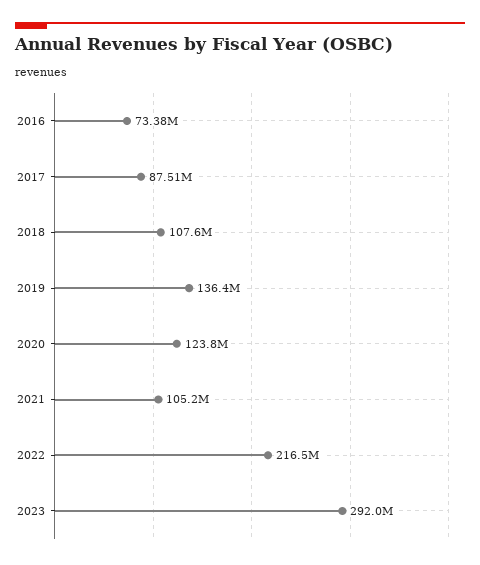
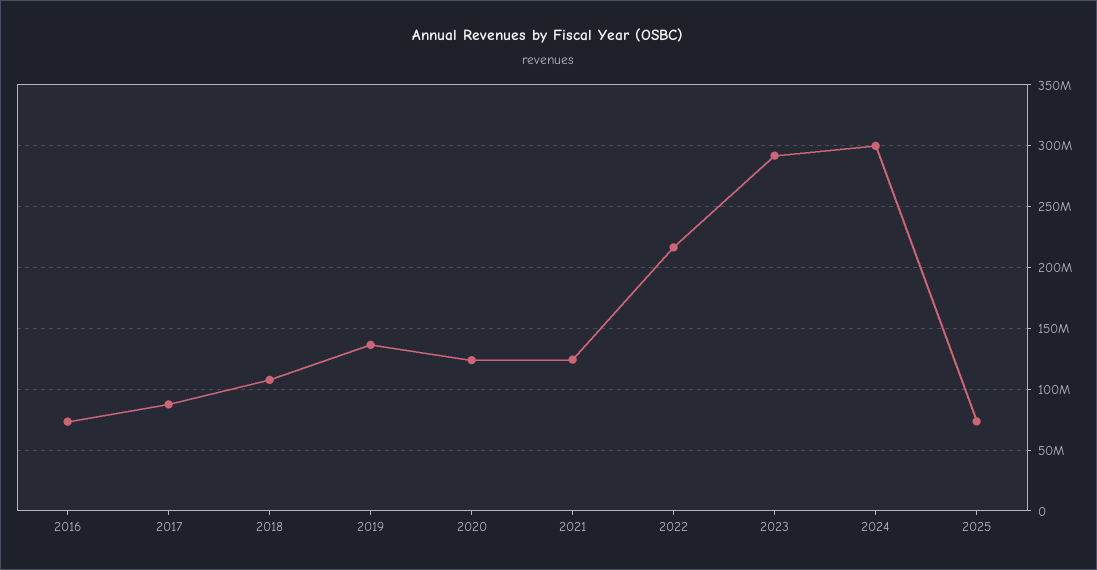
2021: 105200000 -> 125000000
2024: none -> 300000000
2025: none -> 75000000

